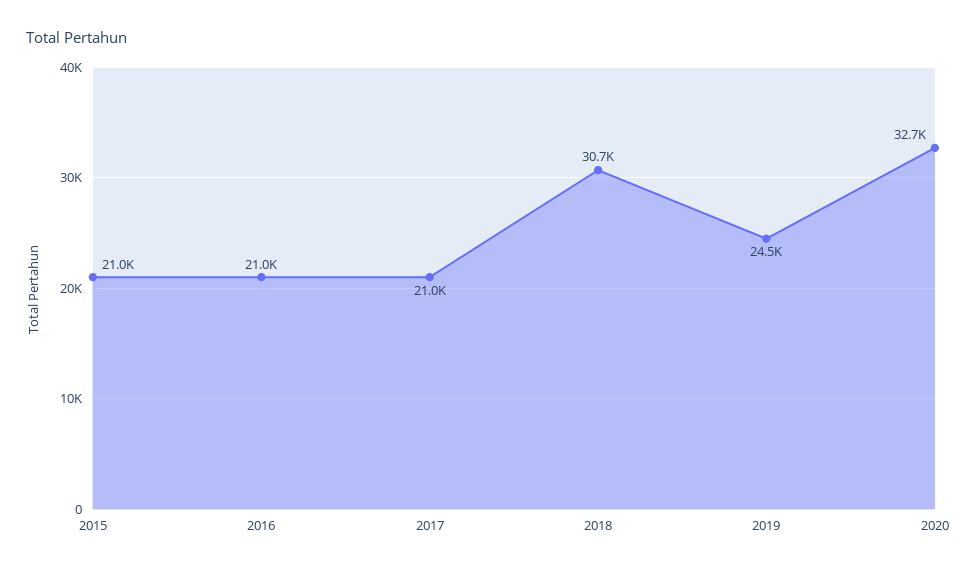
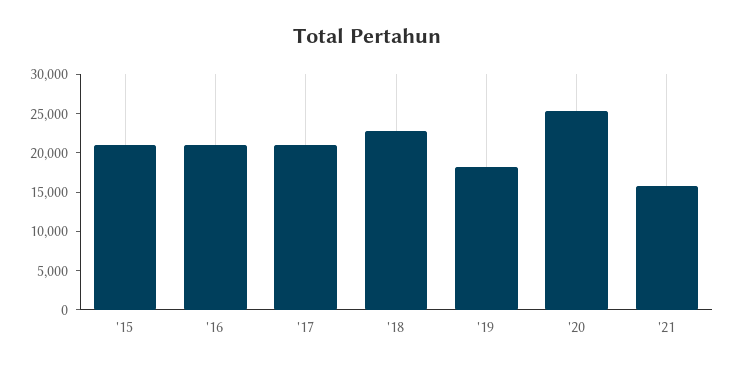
2018: 30700 -> 22500
2019: 24500 -> 17500
2020: 32700 -> 25000
'21: none -> 15000

